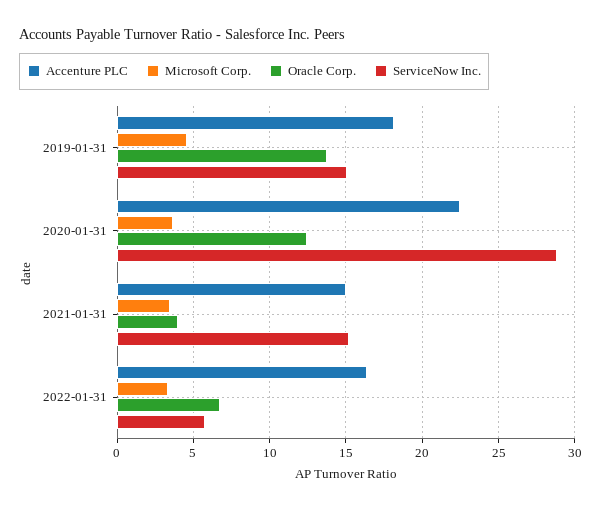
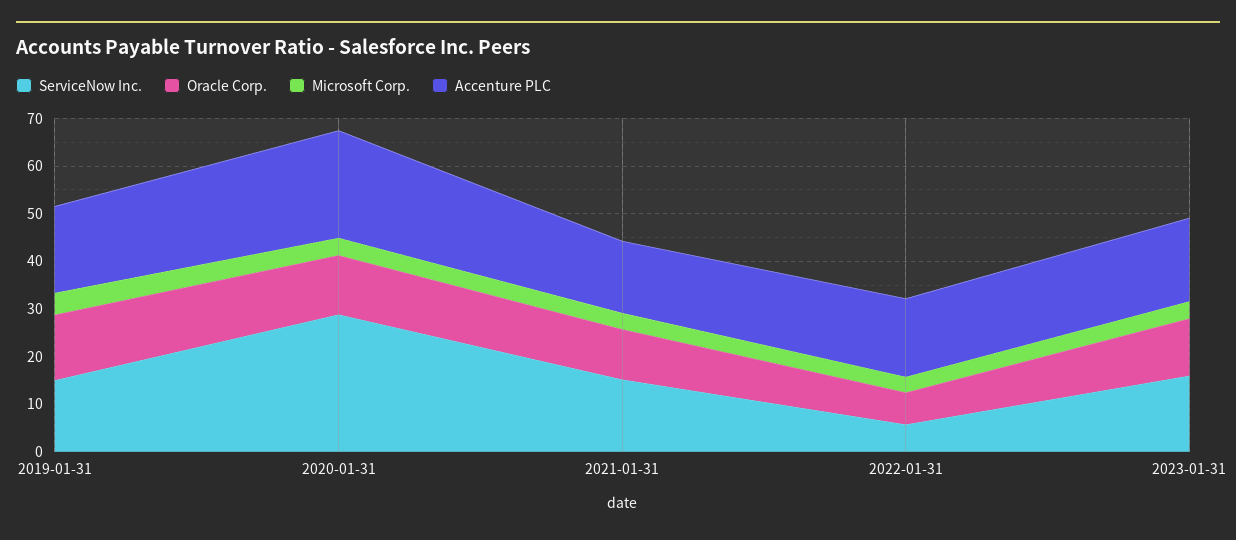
Oracle Corp., 2021-01-31: 4 -> 10
ServiceNow Inc., 2023-01-31: none -> 16
Oracle Corp., 2023-01-31: none -> 12
Microsoft Corp., 2023-01-31: none -> 4
Accenture PLC, 2023-01-31: none -> 18

